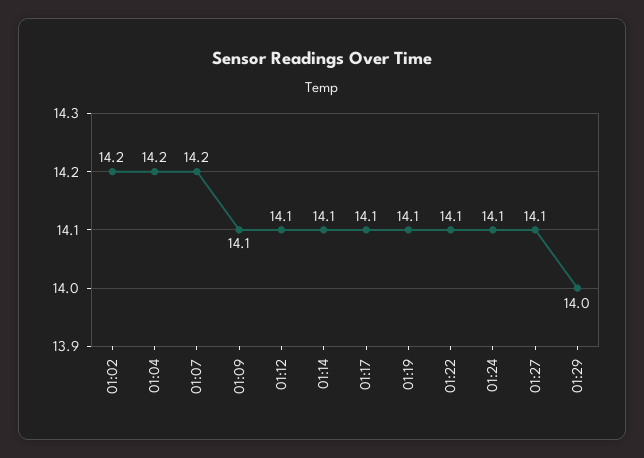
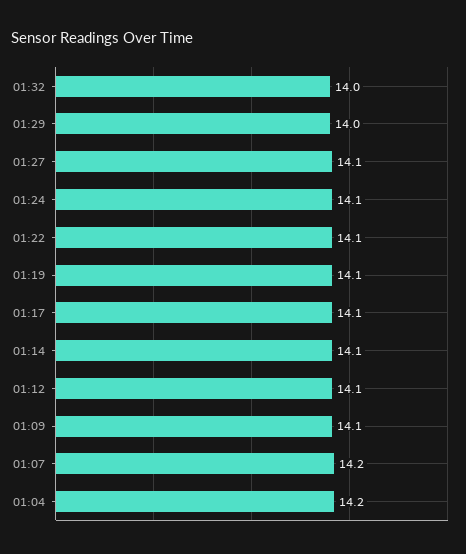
01:02: 14.2 -> none
01:32: none -> 14

